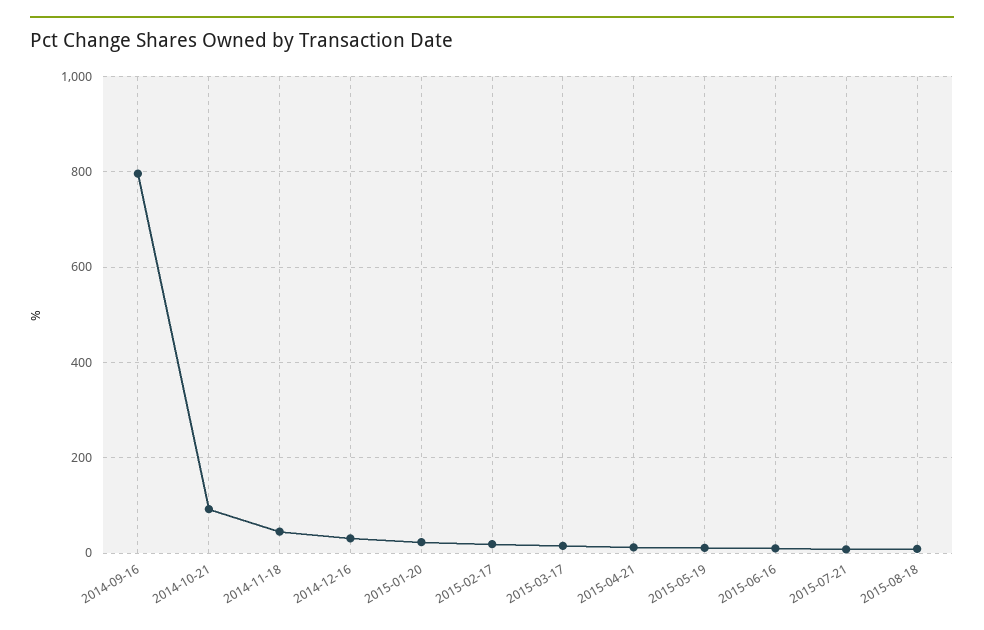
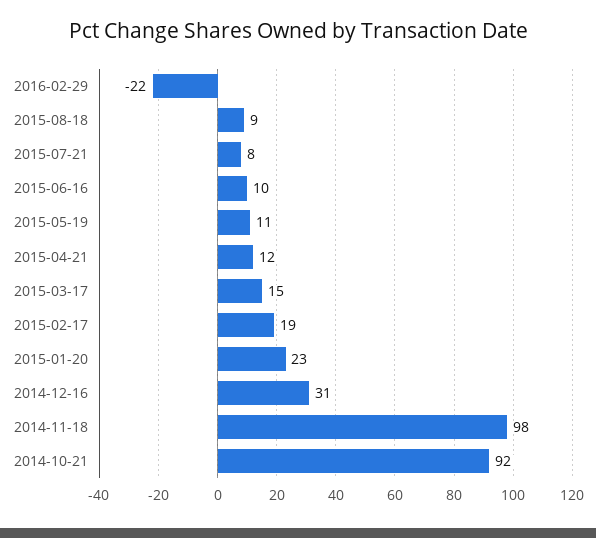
2014-09-16: 800 -> none
2014-11-18: 40 -> 98
2016-02-29: none -> -22

